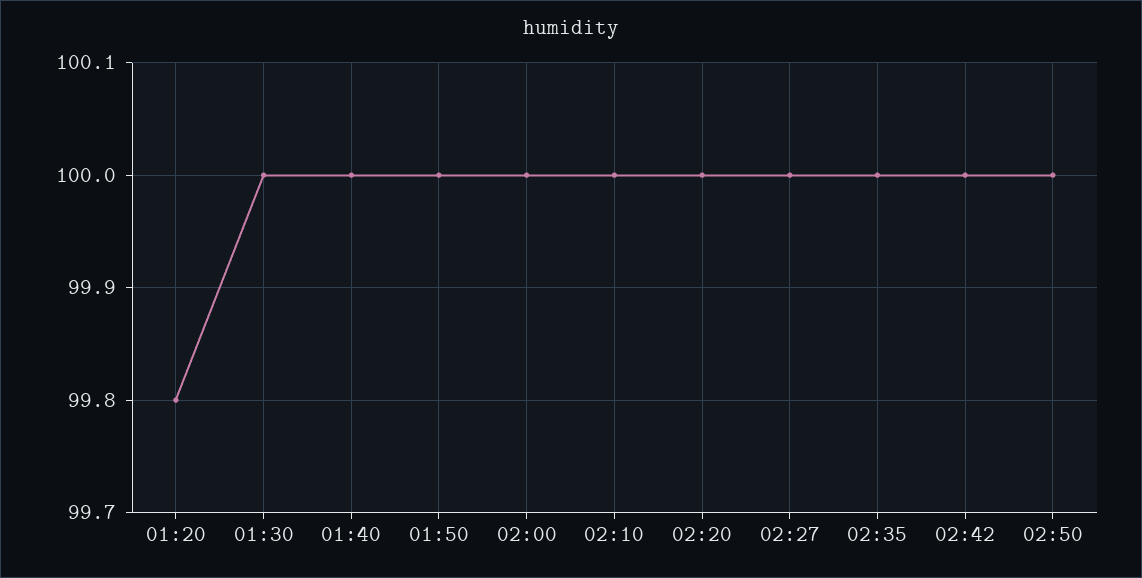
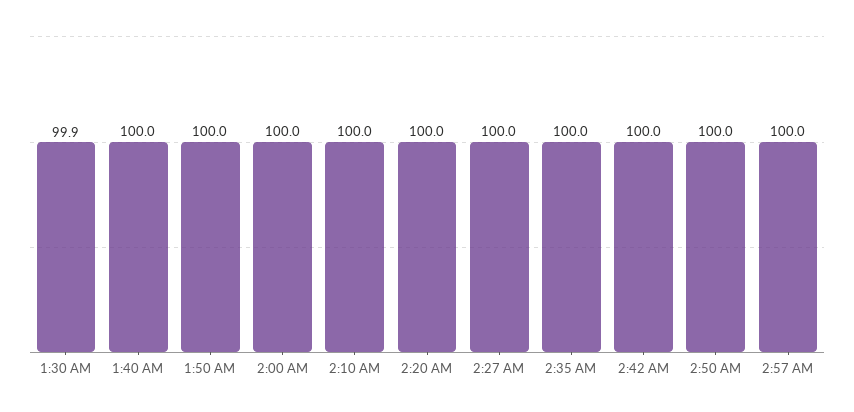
01:20: 99.8 -> none
01:30: 100 -> 99.9
2:57 AM: none -> 100

